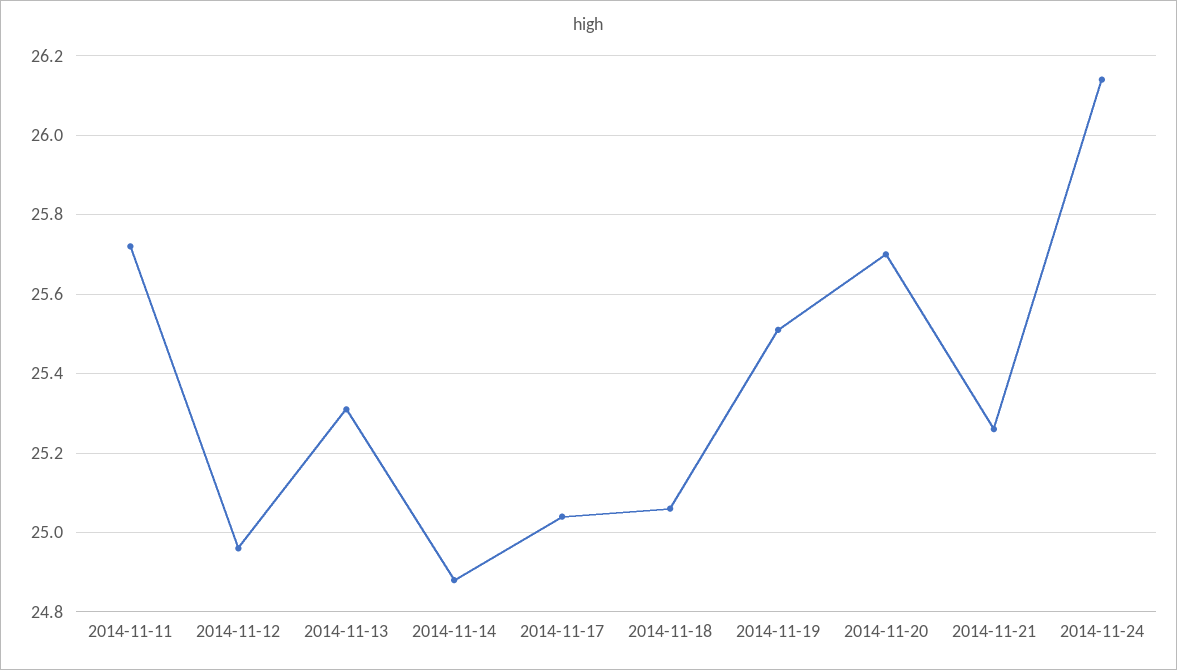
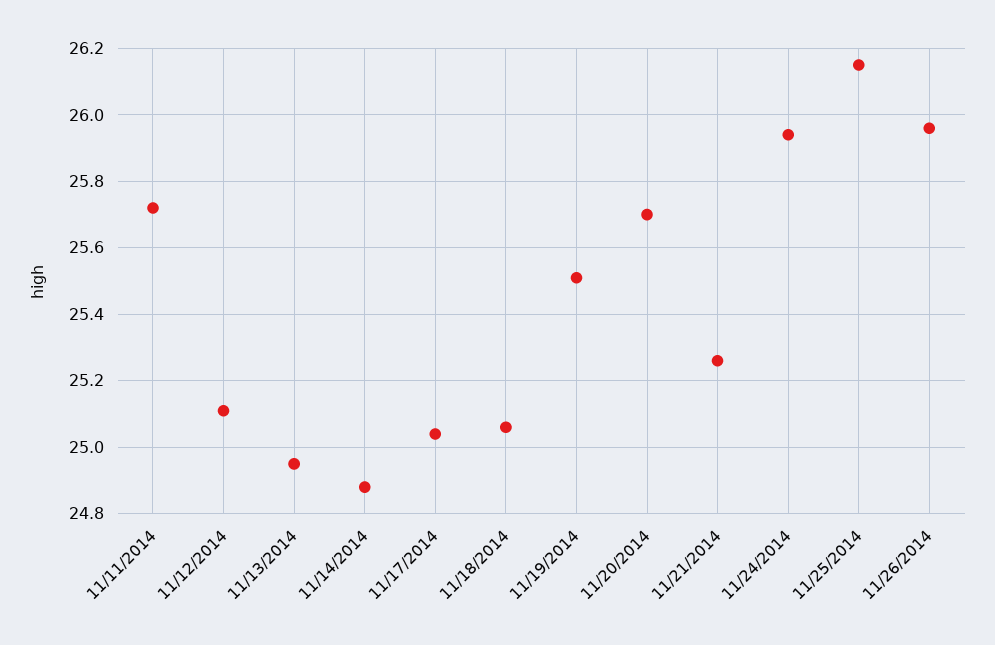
2014-11-12: 24.95 -> 25.1
2014-11-13: 25.3 -> 24.95
2014-11-24: 26.15 -> 25.95
11/25/2014: none -> 26.15
11/26/2014: none -> 25.95

